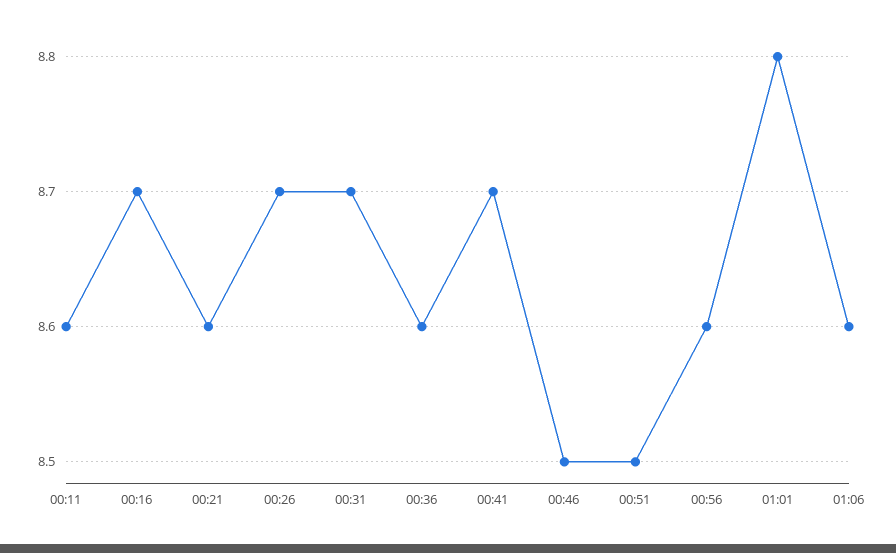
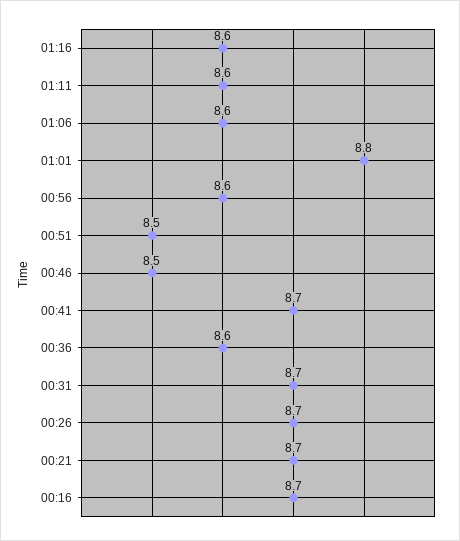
00:11: 8.6 -> none
00:21: 8.6 -> 8.7
01:16: none -> 8.6
01:11: none -> 8.6

